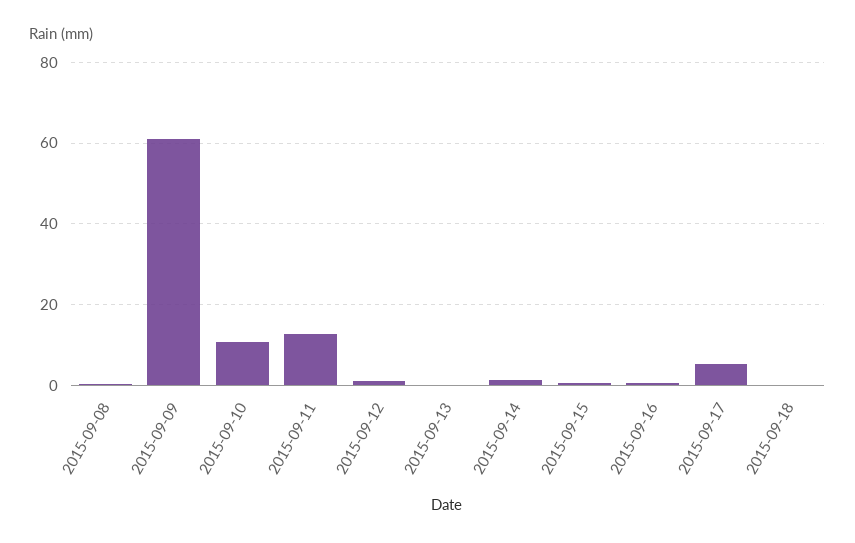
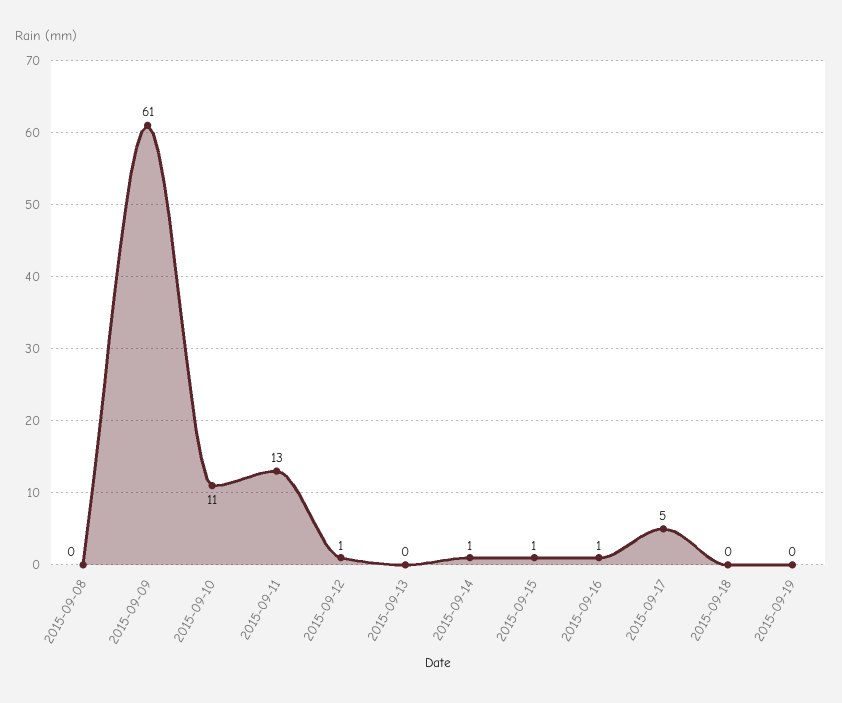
2015-09-19: none -> 0

